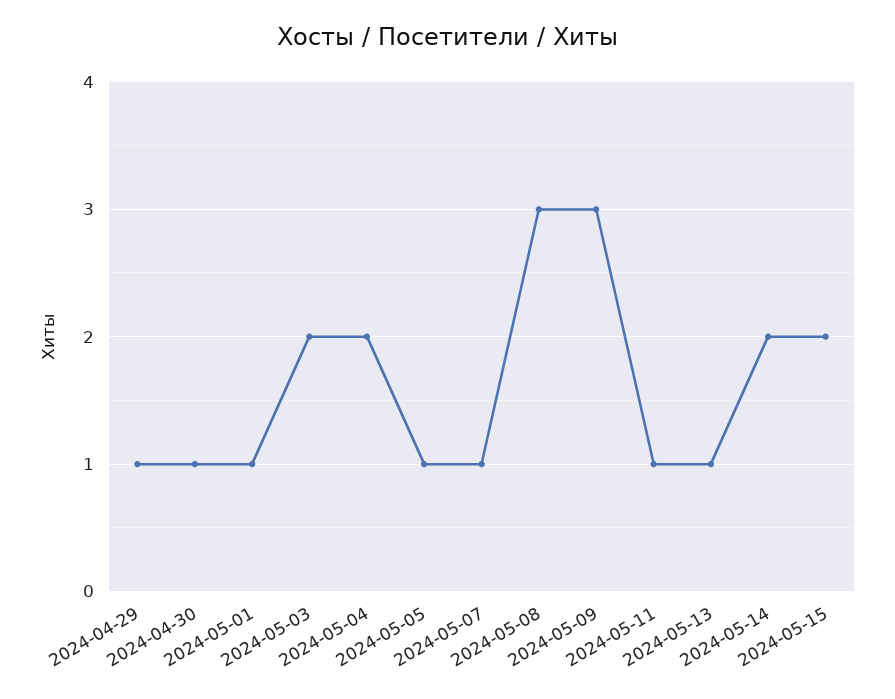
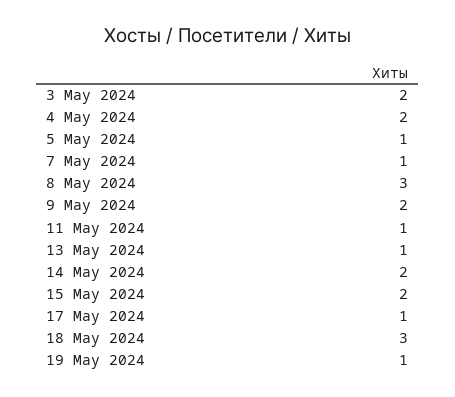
2024-04-29: 1 -> none
2024-04-30: 1 -> none
2024-05-01: 1 -> none
2024-05-09: 3 -> 2
17 May 2024: none -> 1
18 May 2024: none -> 3
19 May 2024: none -> 1

